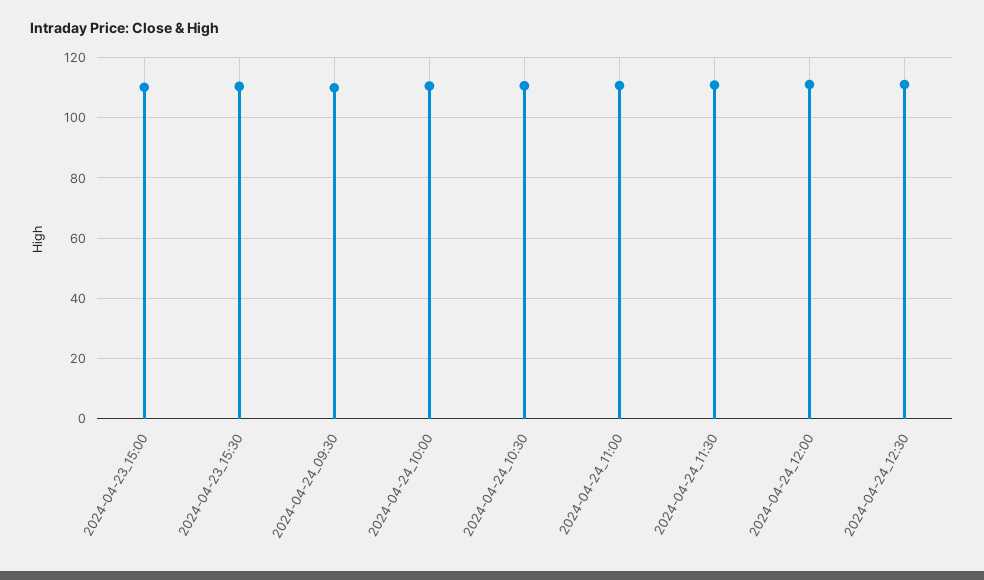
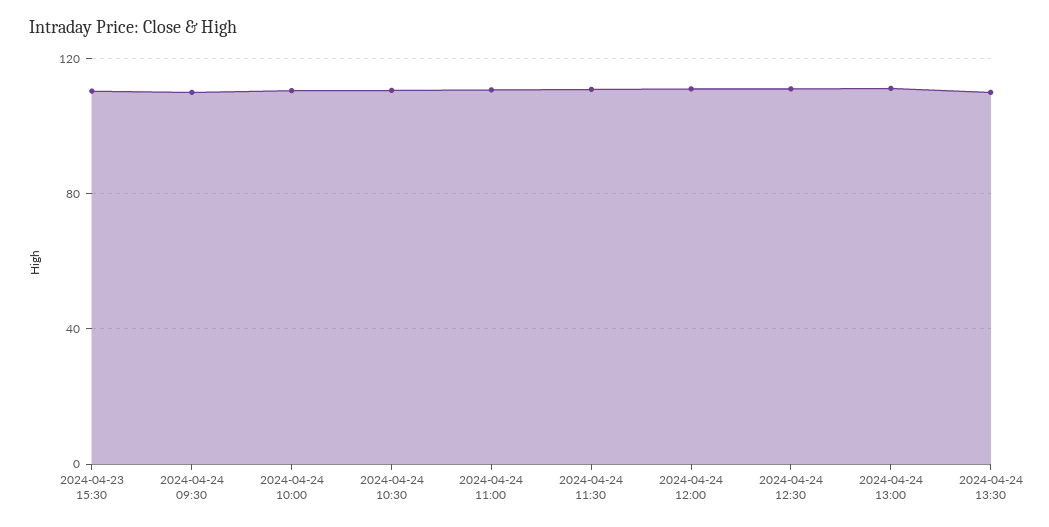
2024-04-23_15:00: 110 -> none
2024-04-24 13:00: none -> 110
2024-04-24 13:30: none -> 110

